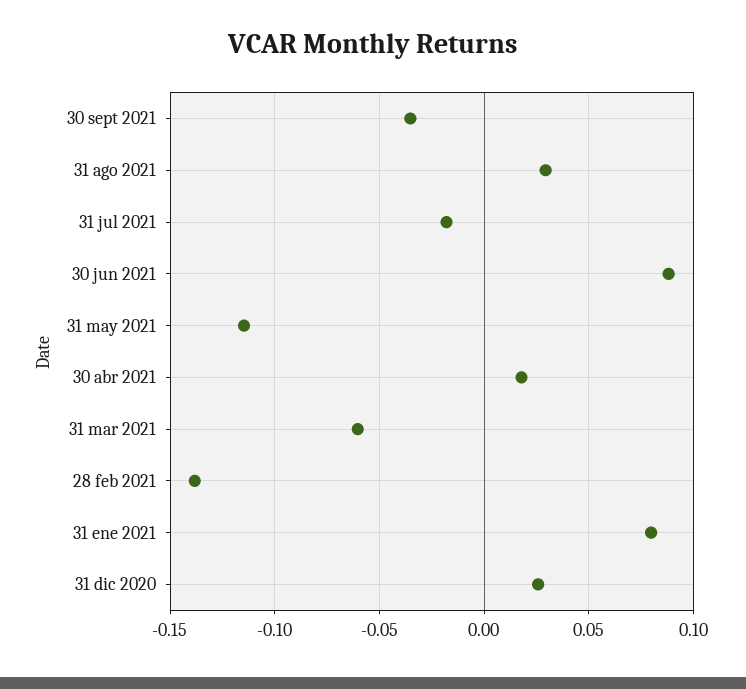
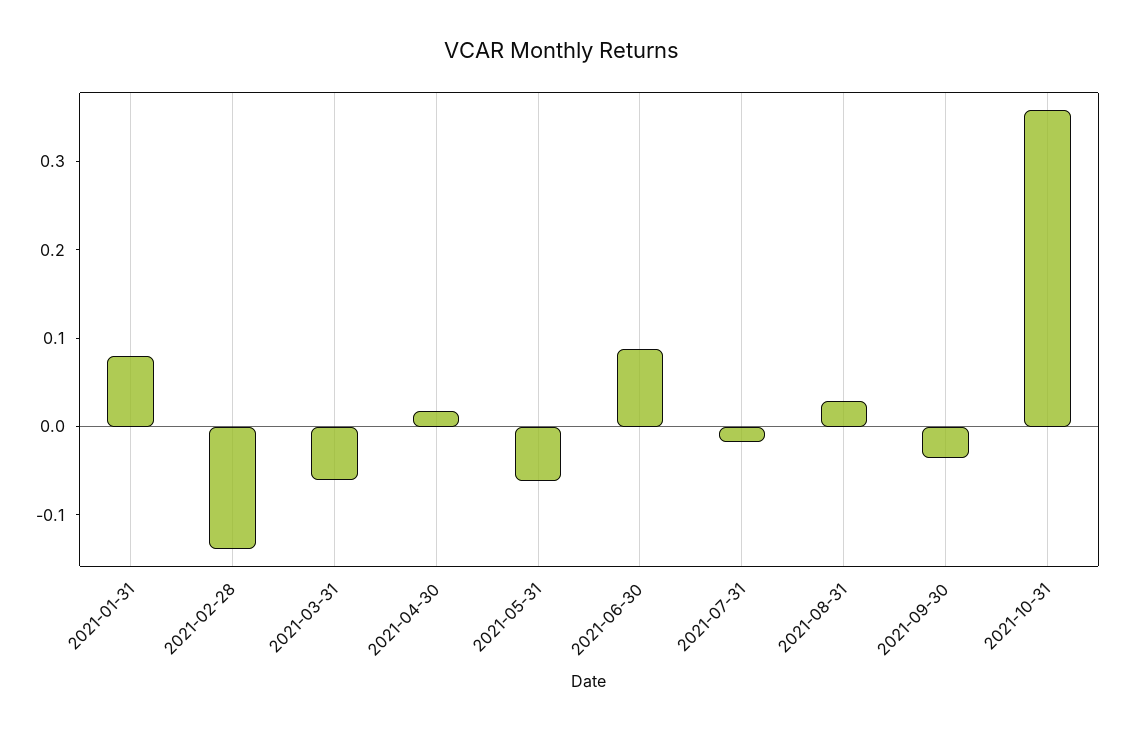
31 may 2021: -0.115 -> -0.06
31 dic 2020: 0.025 -> none
2021-10-31: none -> 0.36

